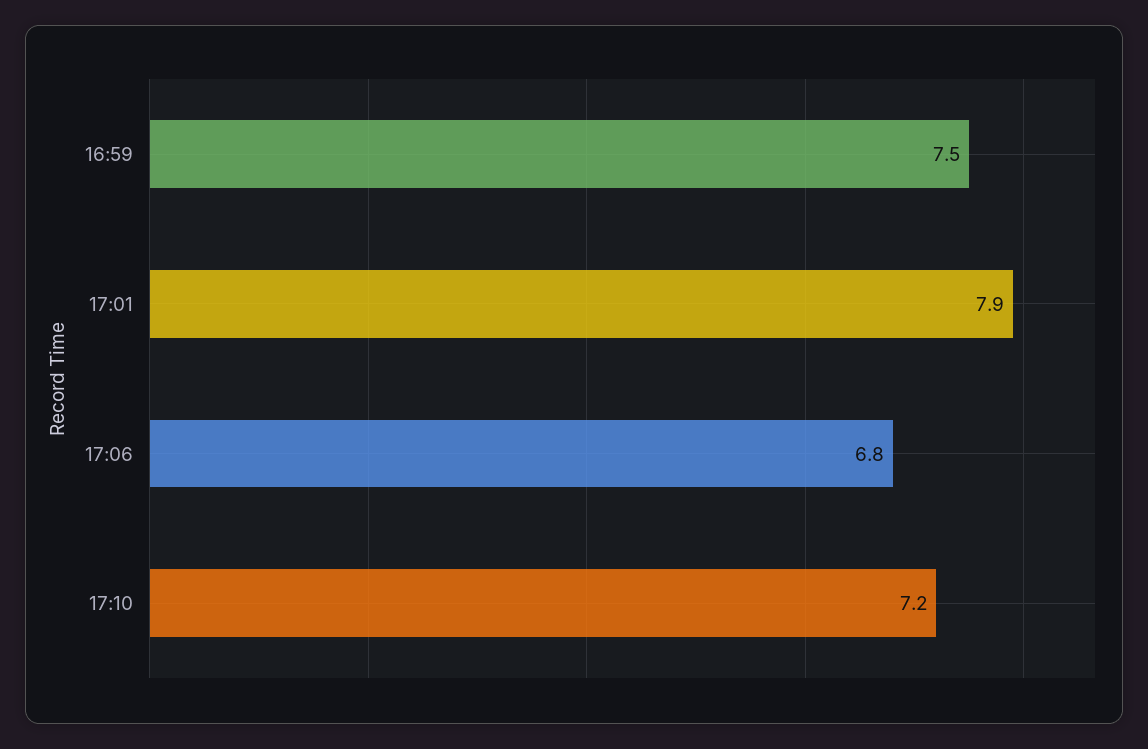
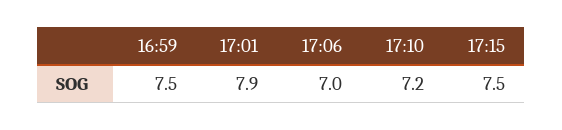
17:06: 6.8 -> 7
17:15: none -> 7.5

